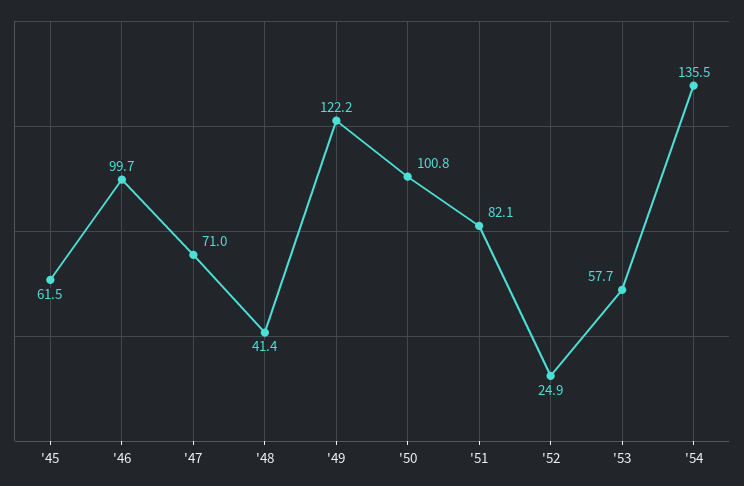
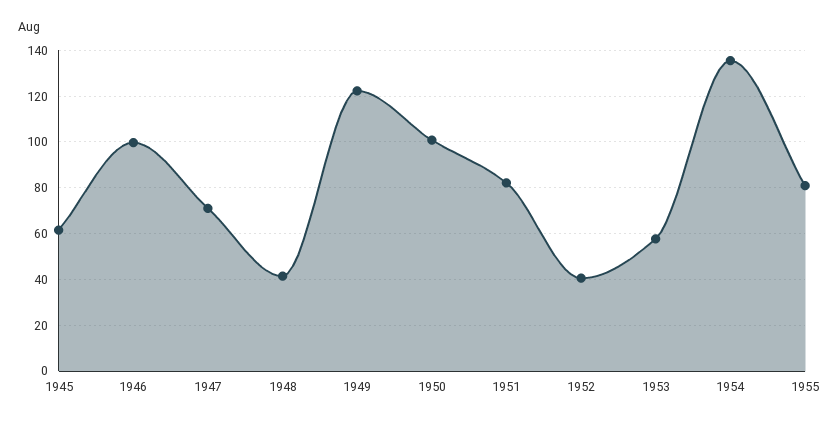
'52: 24.9 -> 40
1955: none -> 80

